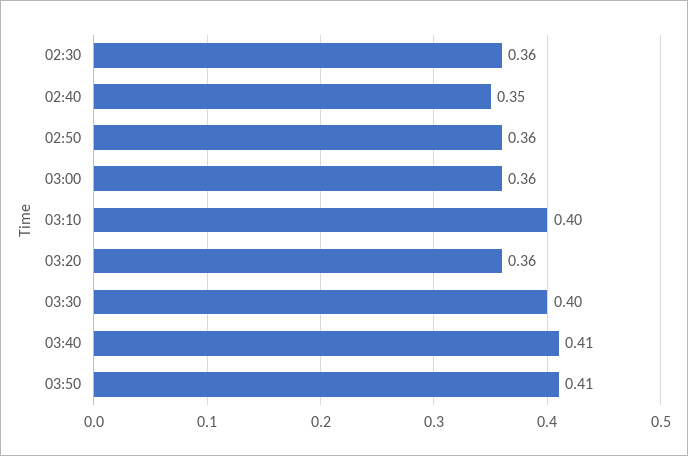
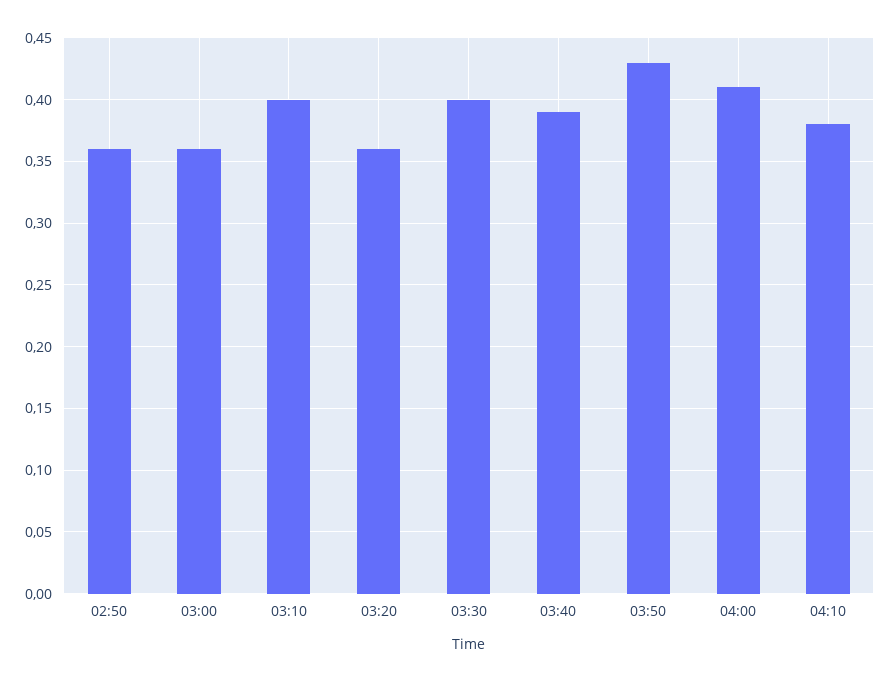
02:30: 0.36 -> none
02:40: 0.35 -> none
03:40: 0.41 -> 0.39
03:50: 0.41 -> 0.43
04:00: none -> 0.41
04:10: none -> 0.38

